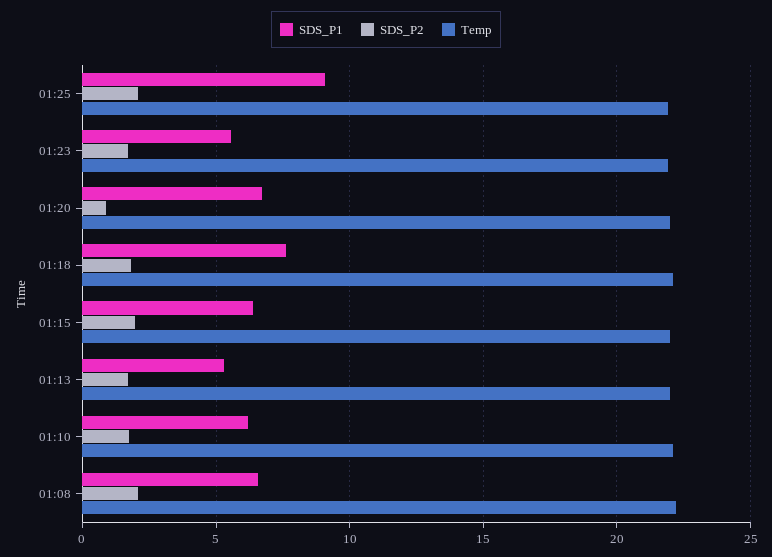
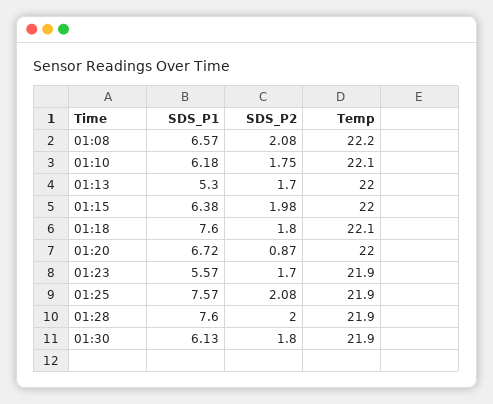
SDS_P1, 01:25: 9 -> 7.57
SDS_P1, 01:28: none -> 7.6
SDS_P2, 01:28: none -> 2
Temp, 01:28: none -> 21.9
SDS_P1, 01:30: none -> 6.13
SDS_P2, 01:30: none -> 1.8
Temp, 01:30: none -> 21.9

